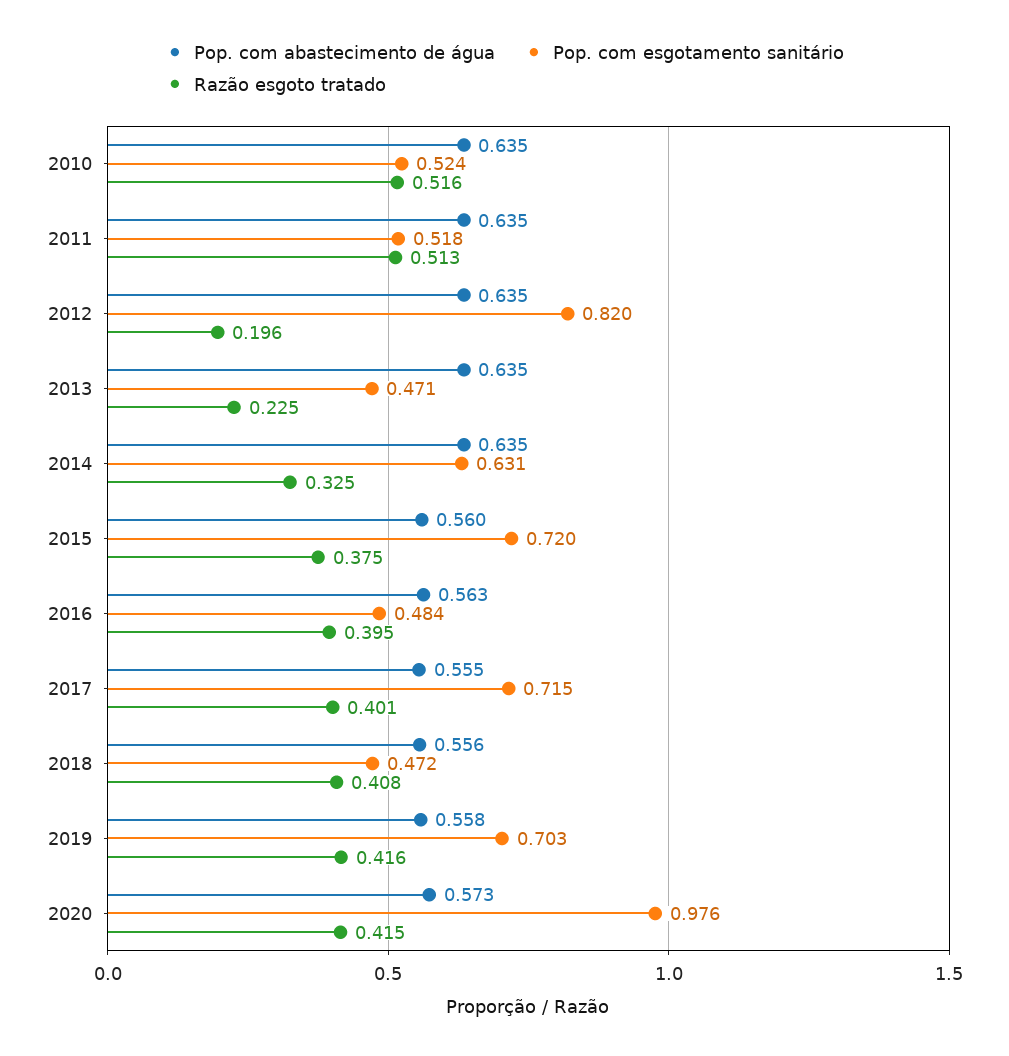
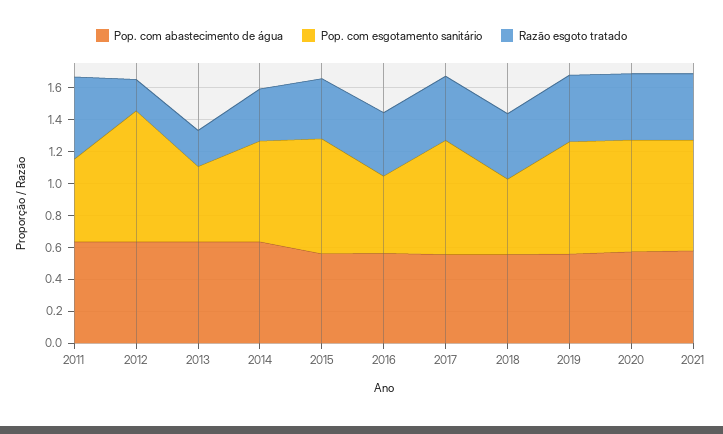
Pop. com abastecimento de água, 2010: 0.635 -> none
Pop. com esgotamento sanitário, 2010: 0.524 -> none
Razão esgoto tratado, 2010: 0.516 -> none
Pop. com esgotamento sanitário, 2020: 0.976 -> 0.7
Pop. com abastecimento de água, 2021: none -> 0.6
Pop. com esgotamento sanitário, 2021: none -> 0.7
Razão esgoto tratado, 2021: none -> 0.4

